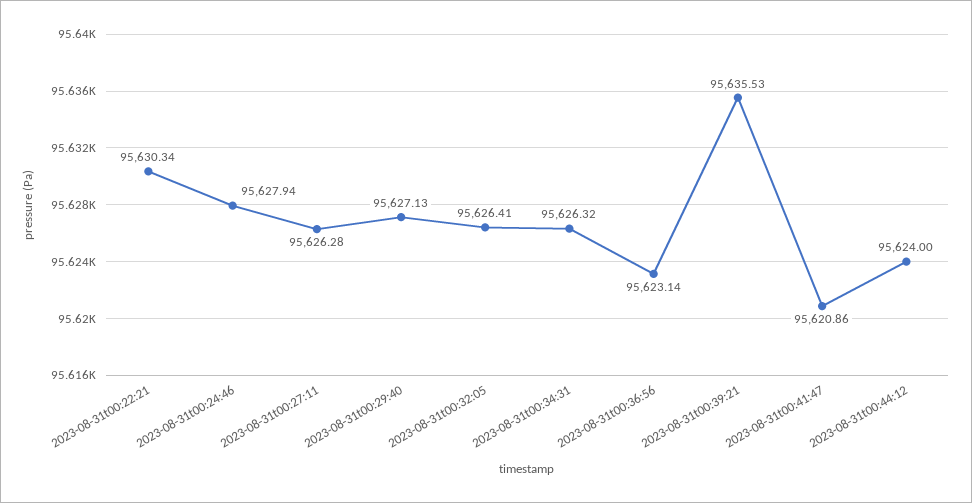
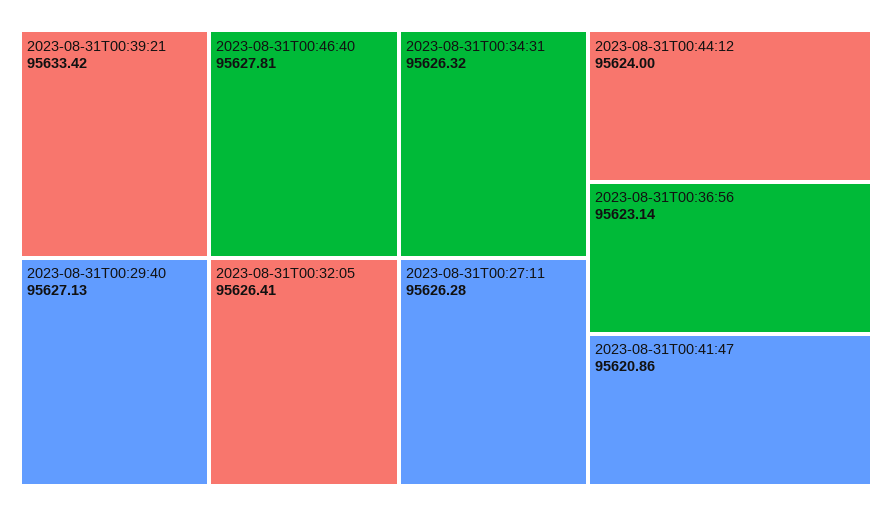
2023-08-31t00:22:21: 95630.34 -> none
2023-08-31t00:24:46: 95627.94 -> none
2023-08-31t00:39:21: 95635.53 -> 95633.42
2023-08-31T00:46:40: none -> 95627.81

